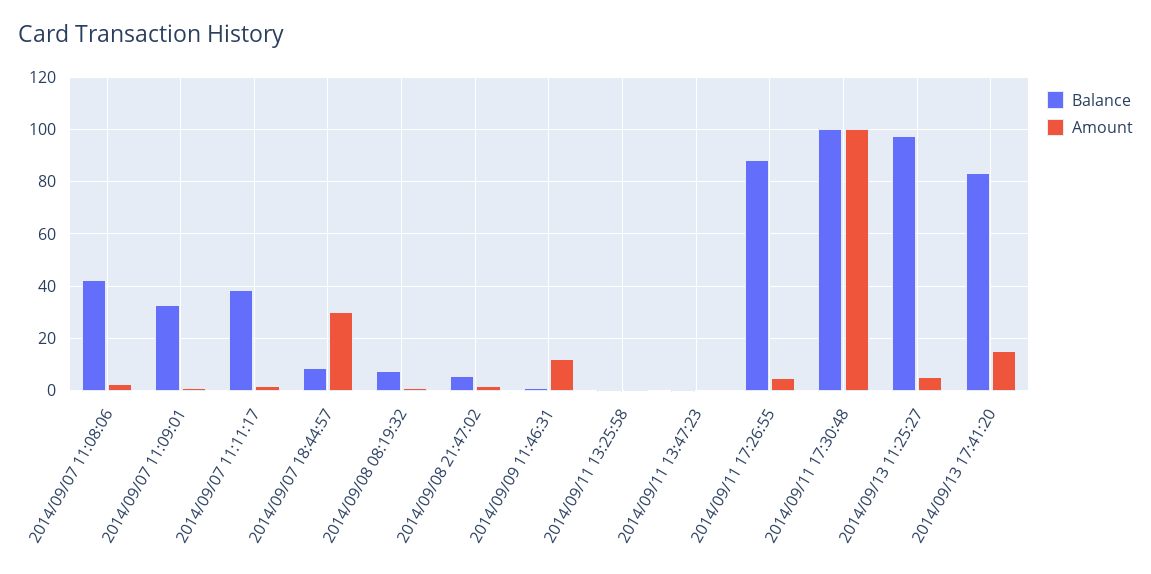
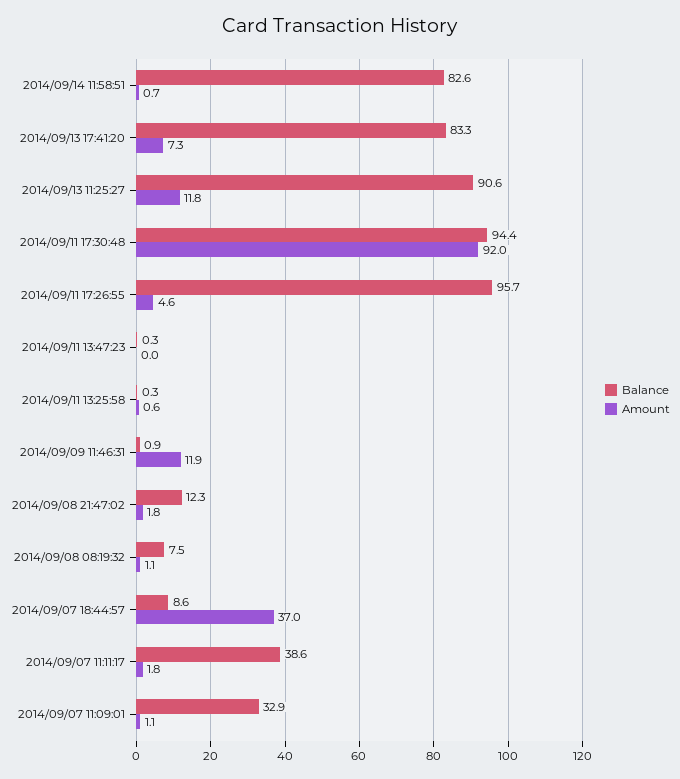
Balance, 2014/09/07 11:08:06: 42.5 -> none
Amount, 2014/09/07 11:08:06: 2.5 -> none
Amount, 2014/09/07 18:44:57: 30 -> 37
Balance, 2014/09/08 21:47:02: 5 -> 12.3
Balance, 2014/09/11 17:26:55: 87.5 -> 95.7
Balance, 2014/09/11 17:30:48: 100 -> 94.4
Amount, 2014/09/11 17:30:48: 100 -> 92
Balance, 2014/09/13 11:25:27: 97.5 -> 90.6
Amount, 2014/09/13 11:25:27: 5 -> 11.8
Amount, 2014/09/13 17:41:20: 15 -> 7.3
Balance, 2014/09/14 11:58:51: none -> 82.6
Amount, 2014/09/14 11:58:51: none -> 0.7

